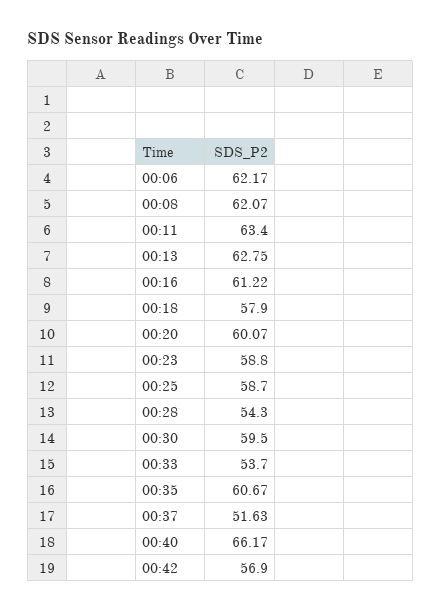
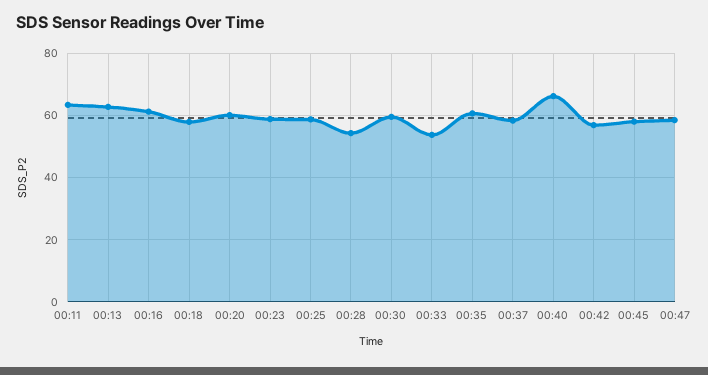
00:06: 62.17 -> none
00:08: 62.07 -> none
00:37: 51.63 -> 58
00:45: none -> 58
00:47: none -> 58

